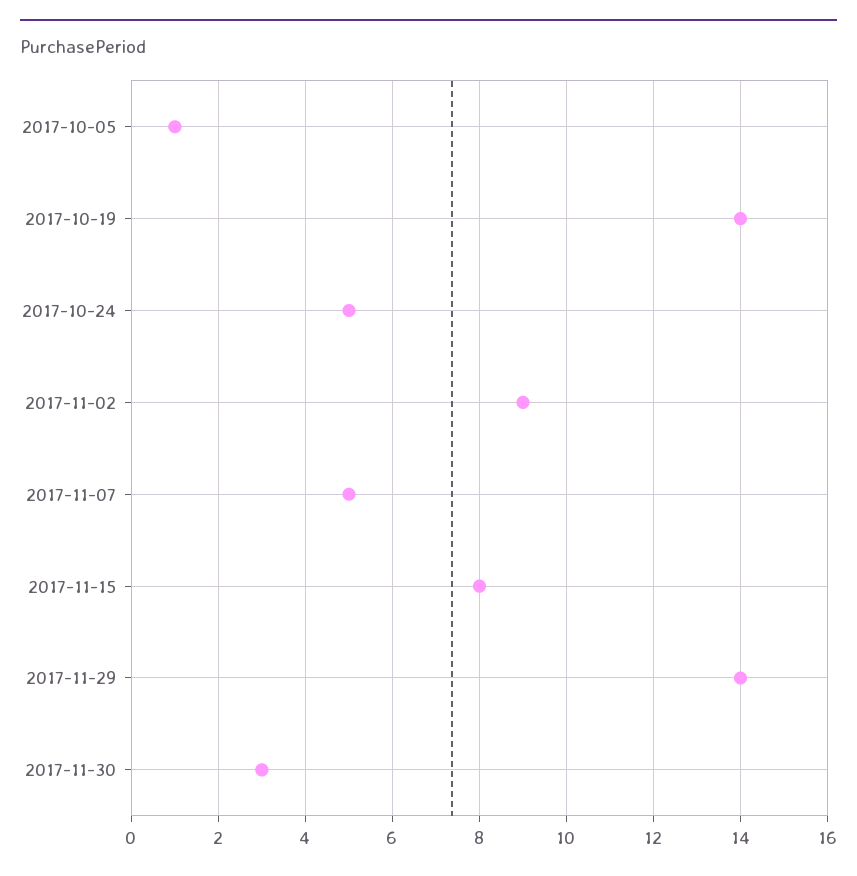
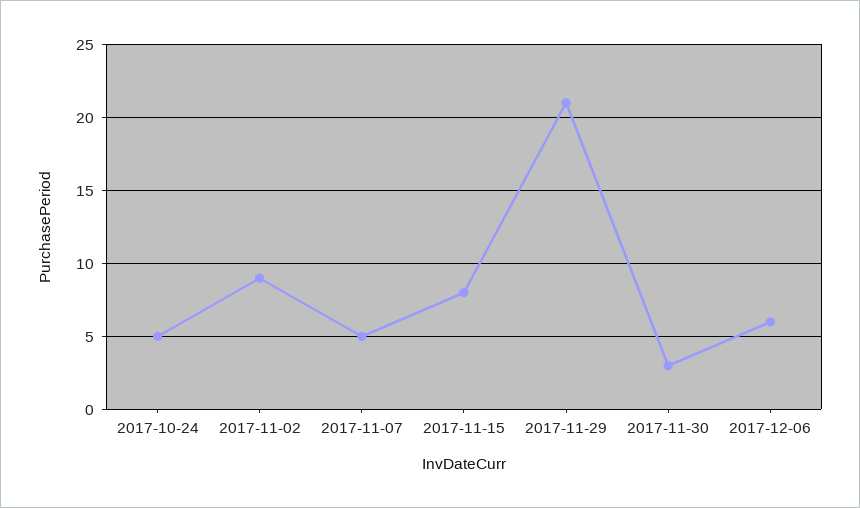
2017-10-05: 1 -> none
2017-10-19: 14 -> none
2017-11-29: 14 -> 21
2017-12-06: none -> 6

